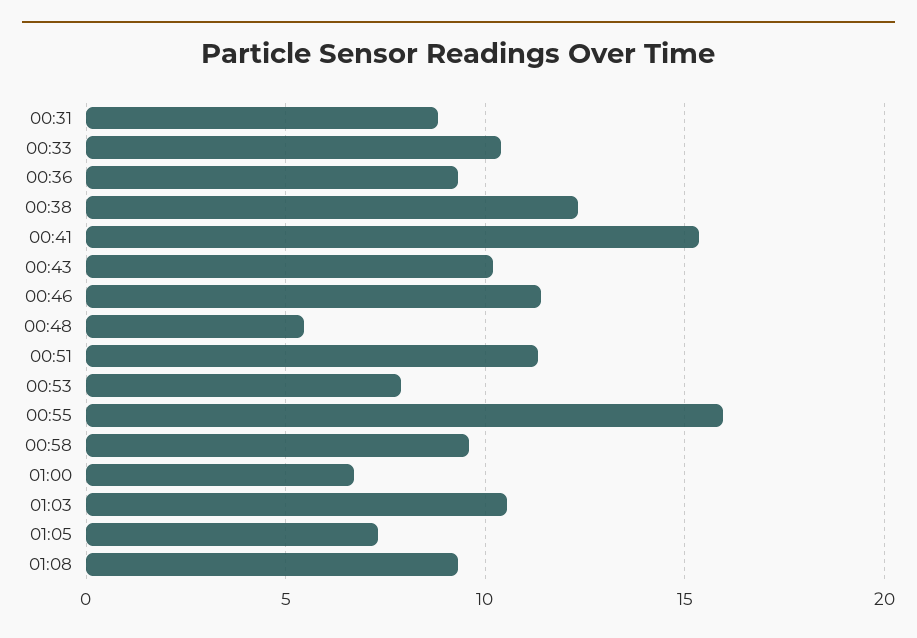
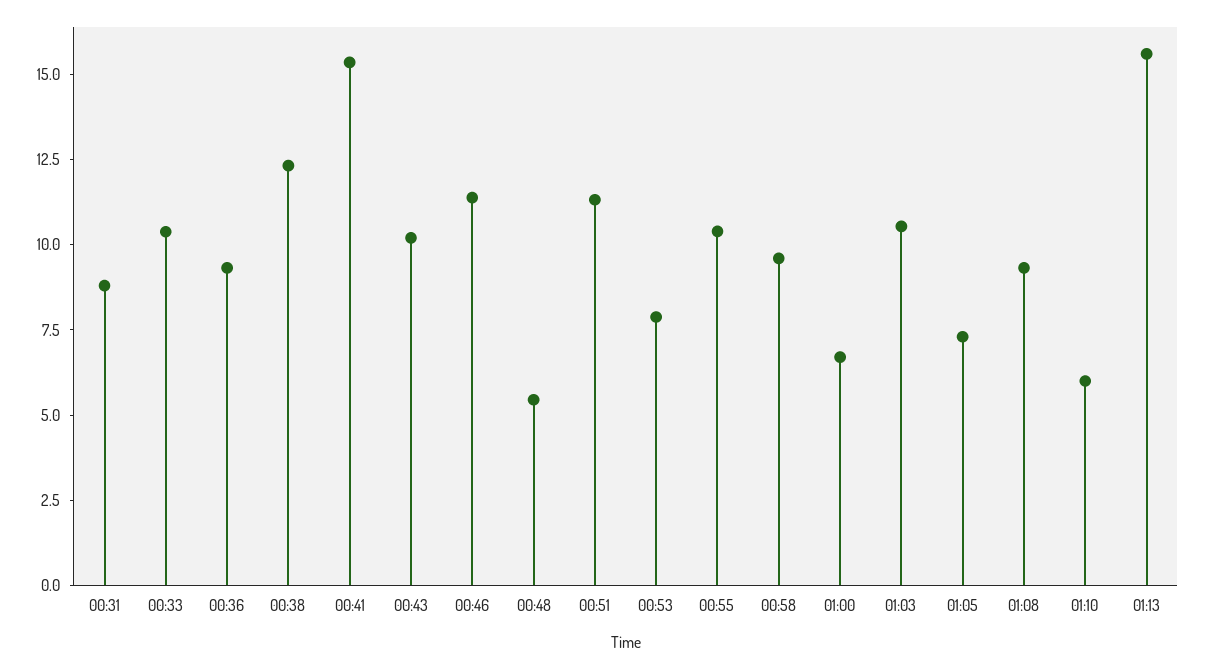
00:55: 16 -> 10.5
01:10: none -> 6
01:13: none -> 15.5

